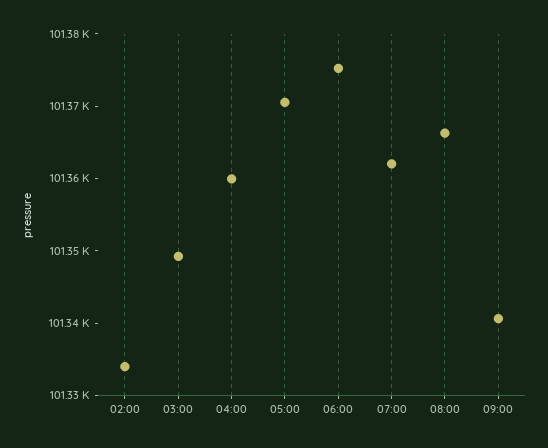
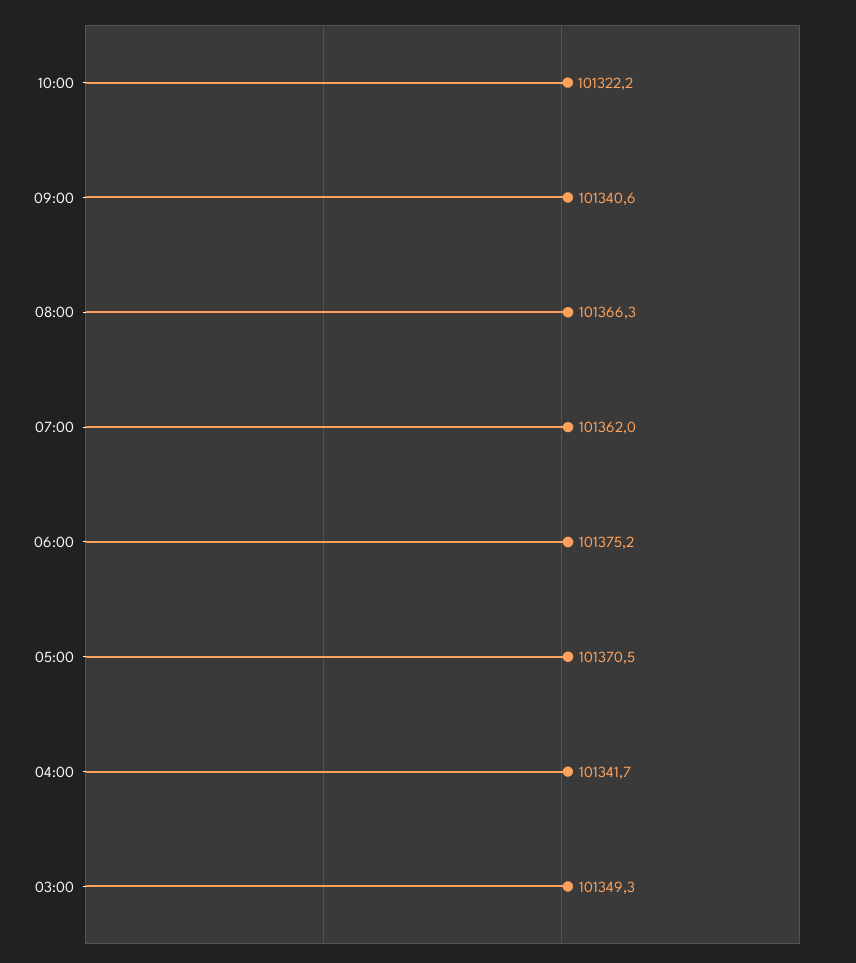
02:00: 101334 -> none
04:00: 101360 -> 101341.7
10:00: none -> 101322.2

